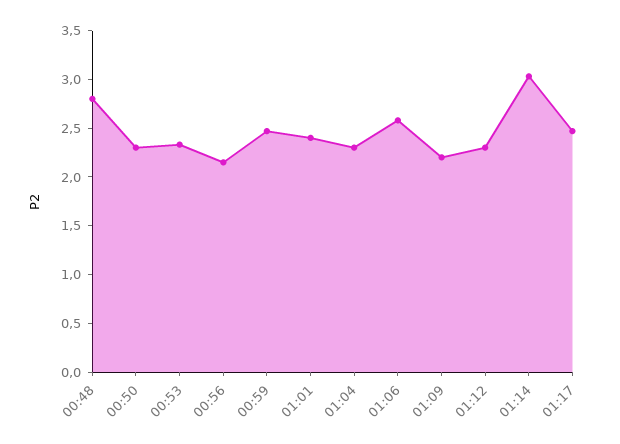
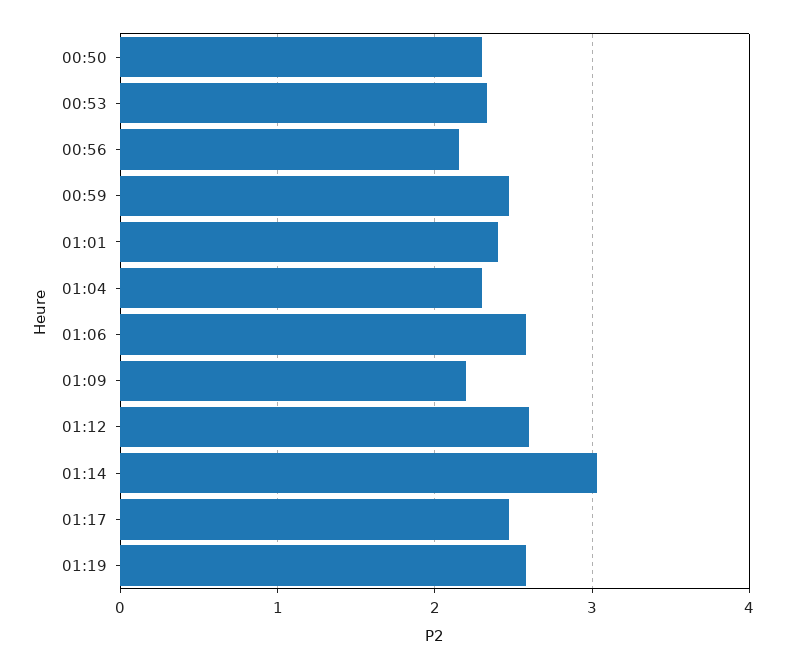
00:48: 2.8 -> none
01:12: 2.3 -> 2.6
01:19: none -> 2.6

